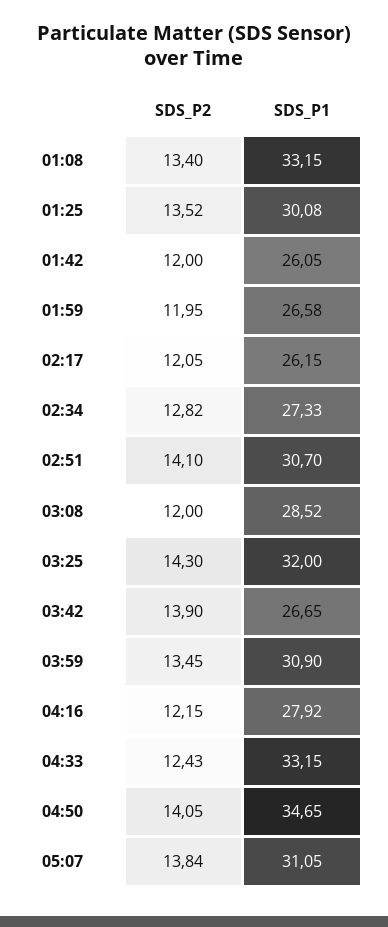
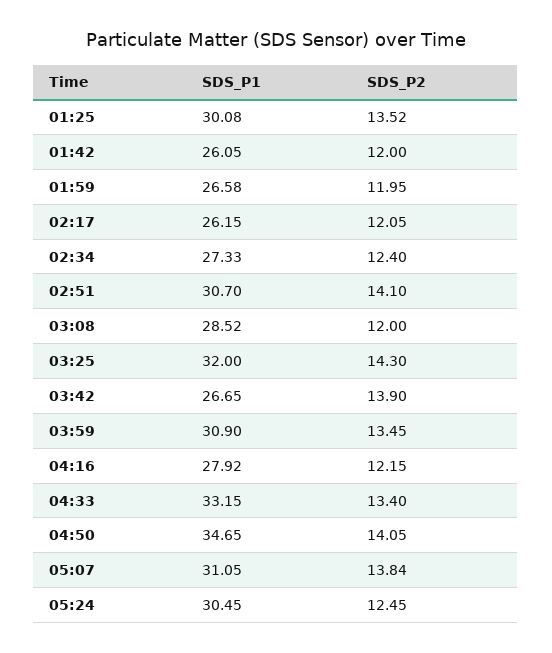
SDS_P2, 01:08: 13.4 -> none
SDS_P1, 01:08: 33.15 -> none
SDS_P2, 02:34: 12.82 -> 12.4
SDS_P2, 04:33: 12.43 -> 13.4
SDS_P1, 05:24: none -> 30.45
SDS_P2, 05:24: none -> 12.45

